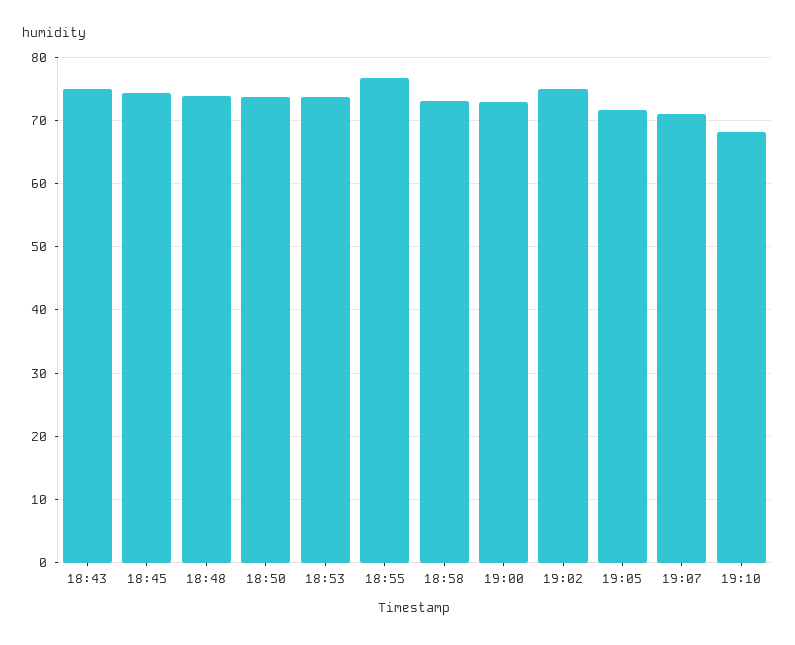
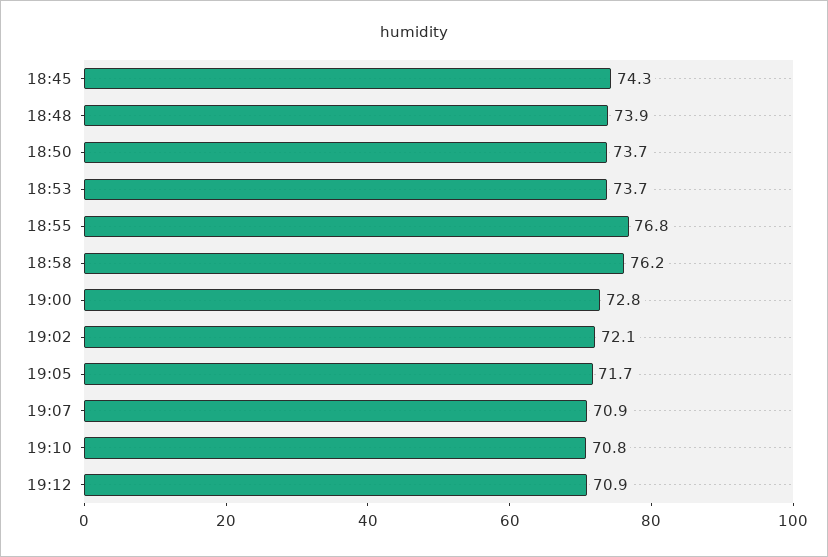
18:43: 75 -> none
18:58: 73 -> 76.2
19:02: 75 -> 72.1
19:10: 68 -> 70.8
19:12: none -> 70.9

